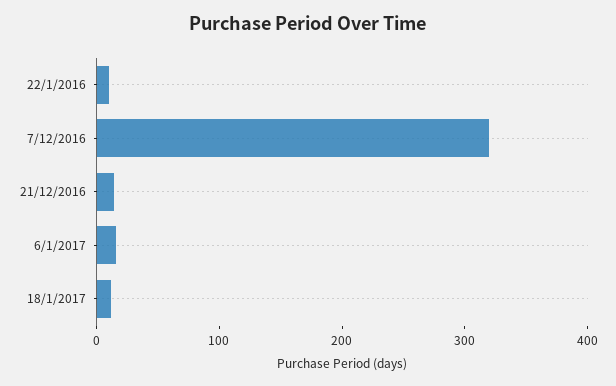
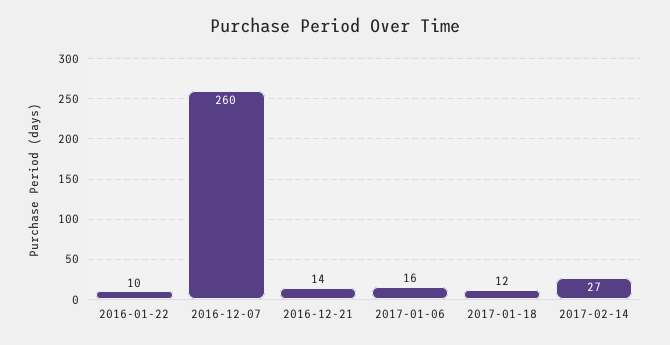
7/12/2016: 320 -> 260
2017-02-14: none -> 27

